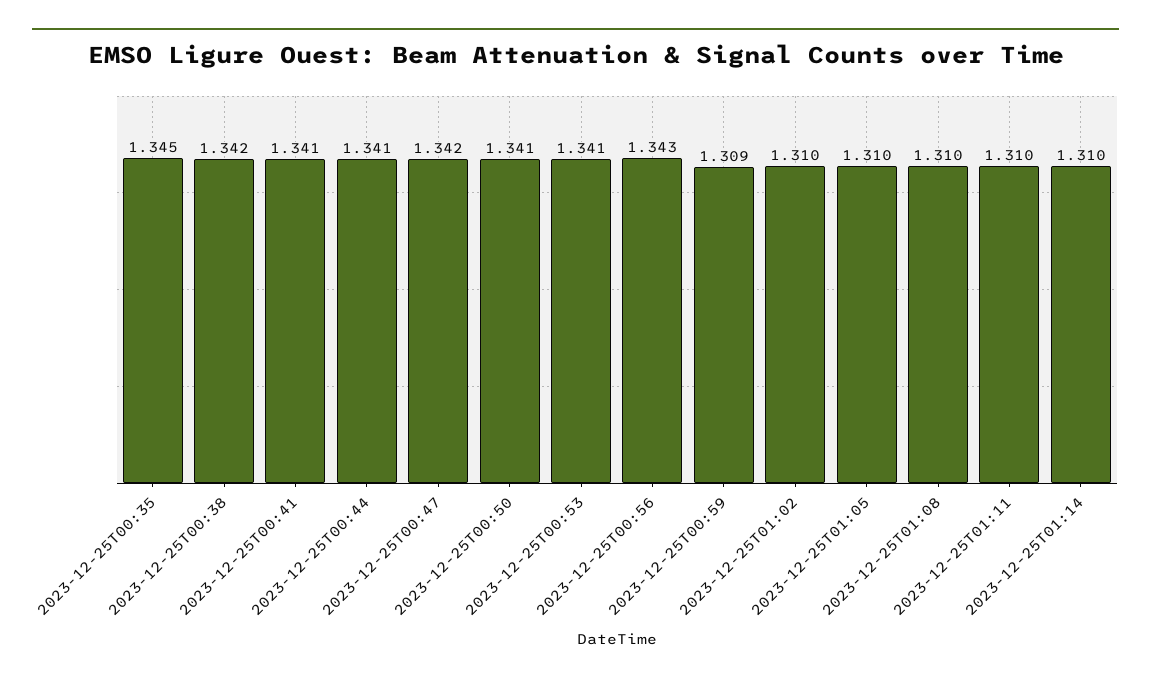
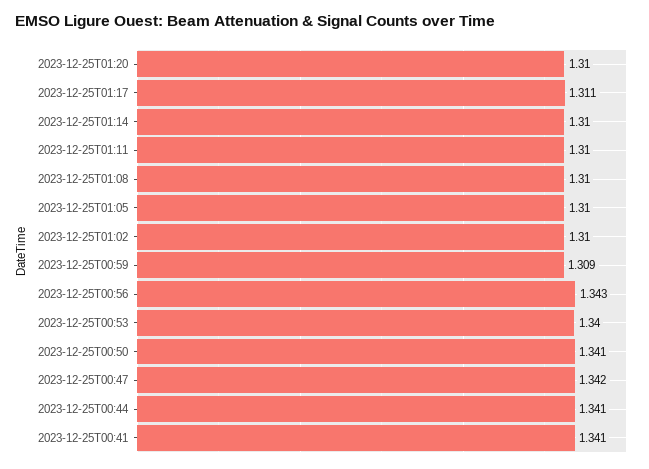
2023-12-25T00:35: 1.345 -> none
2023-12-25T00:38: 1.342 -> none
2023-12-25T00:53: 1.341 -> 1.34
2023-12-25T01:20: none -> 1.31
2023-12-25T01:17: none -> 1.311

